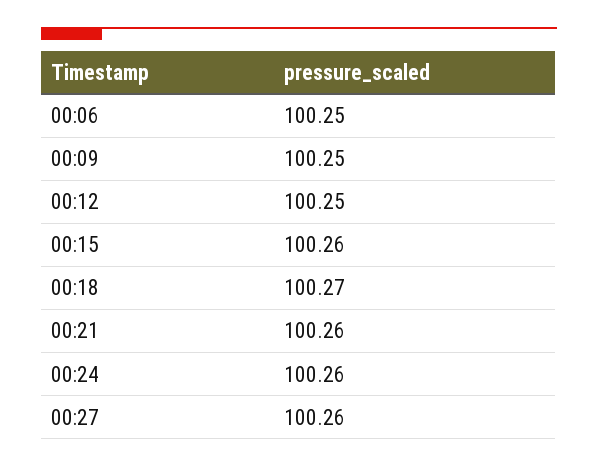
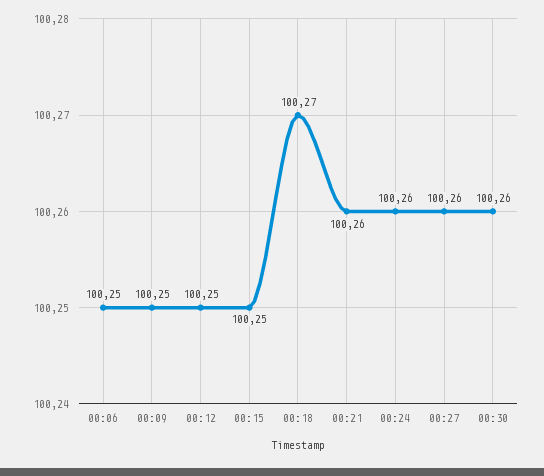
00:15: 100.26 -> 100.25
00:30: none -> 100.26

